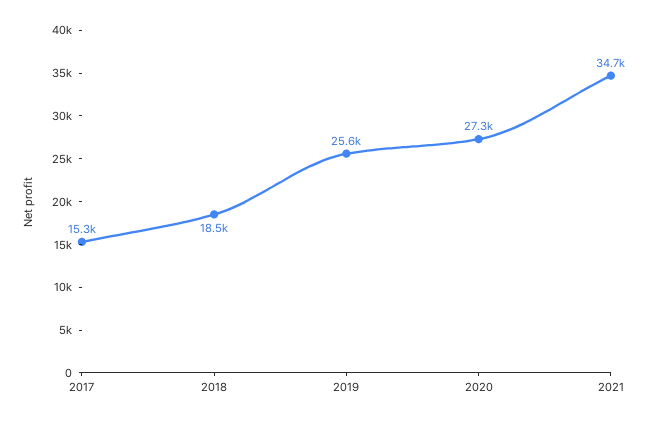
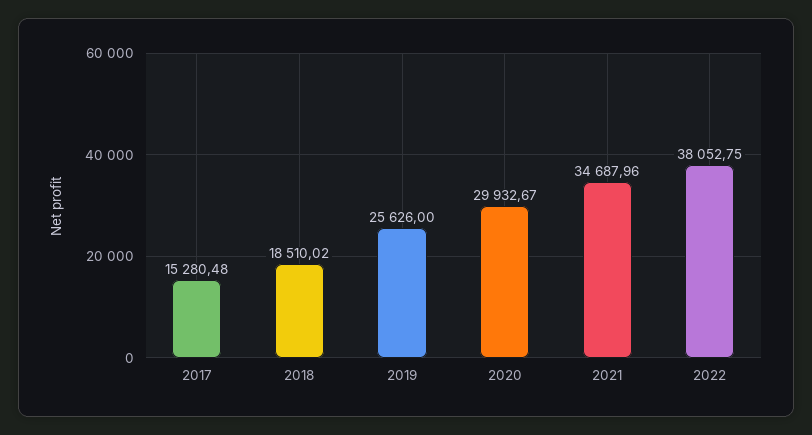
2020: 27300 -> 29932.67
2022: none -> 38052.75

